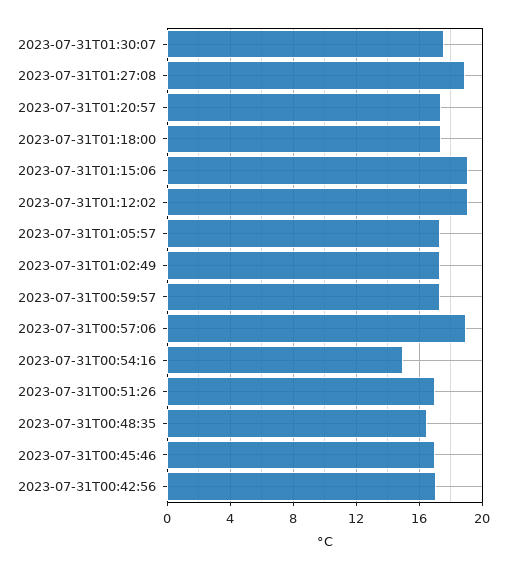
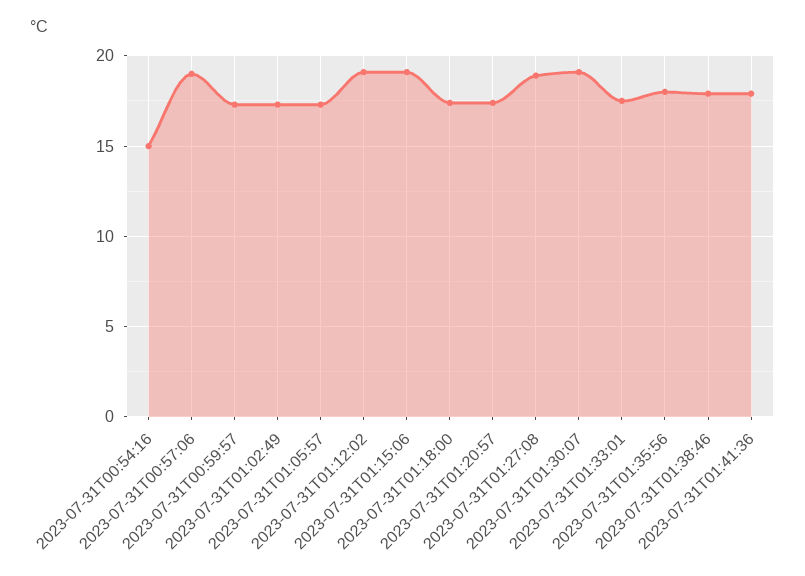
2023-07-31T01:30:07: 17.5 -> 19
2023-07-31T00:51:26: 17 -> none
2023-07-31T00:48:35: 16.5 -> none
2023-07-31T00:45:46: 17 -> none
2023-07-31T00:42:56: 17 -> none
2023-07-31T01:33:01: none -> 17.5
2023-07-31T01:35:56: none -> 18
2023-07-31T01:38:46: none -> 18
2023-07-31T01:41:36: none -> 18

